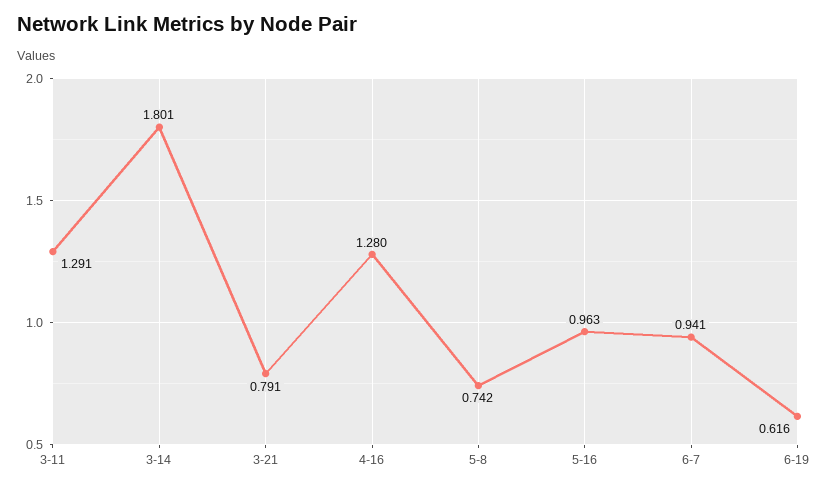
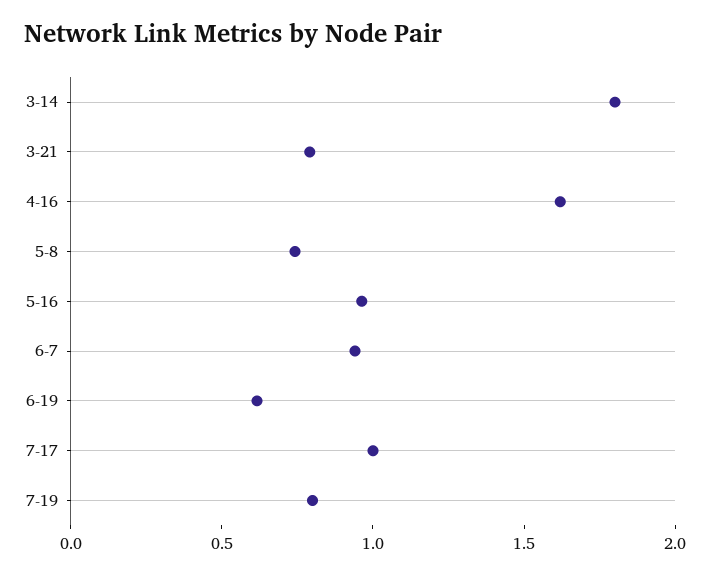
3-11: 1.291 -> none
4-16: 1.28 -> 1.6
7-17: none -> 1
7-19: none -> 0.8

